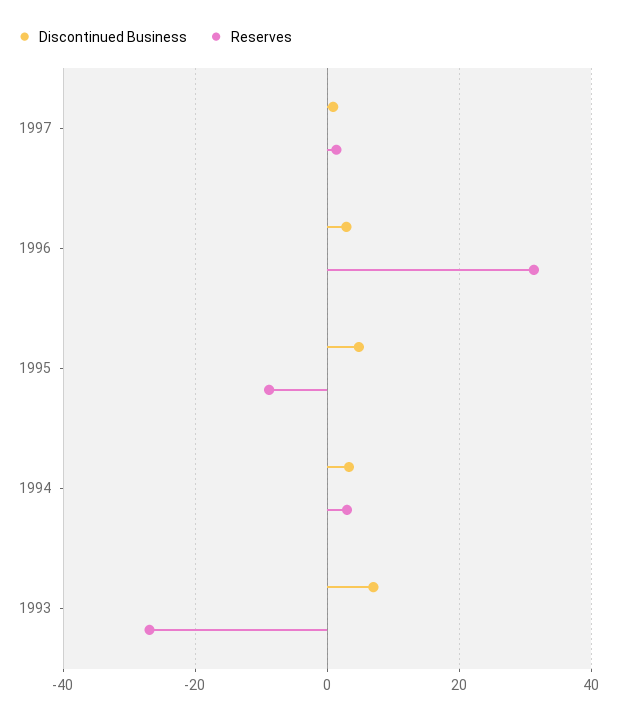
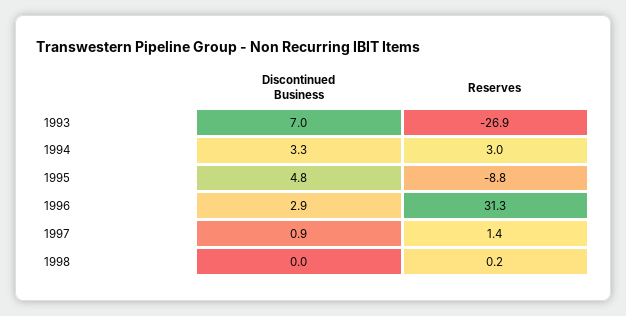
Discontinued Business, 1998: none -> 0
Reserves, 1998: none -> 0.2

